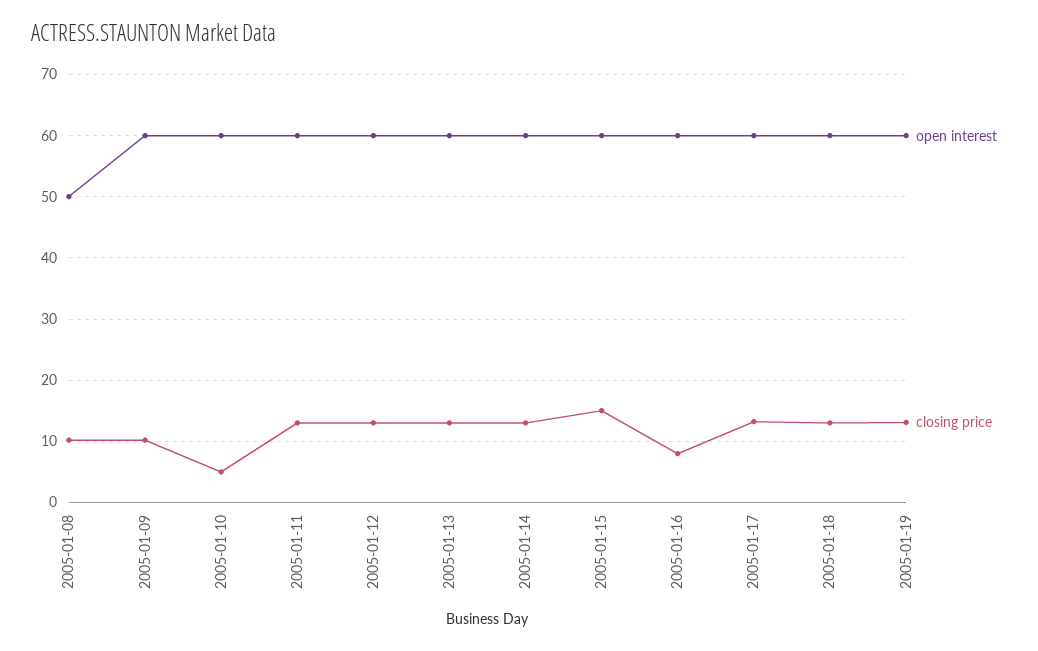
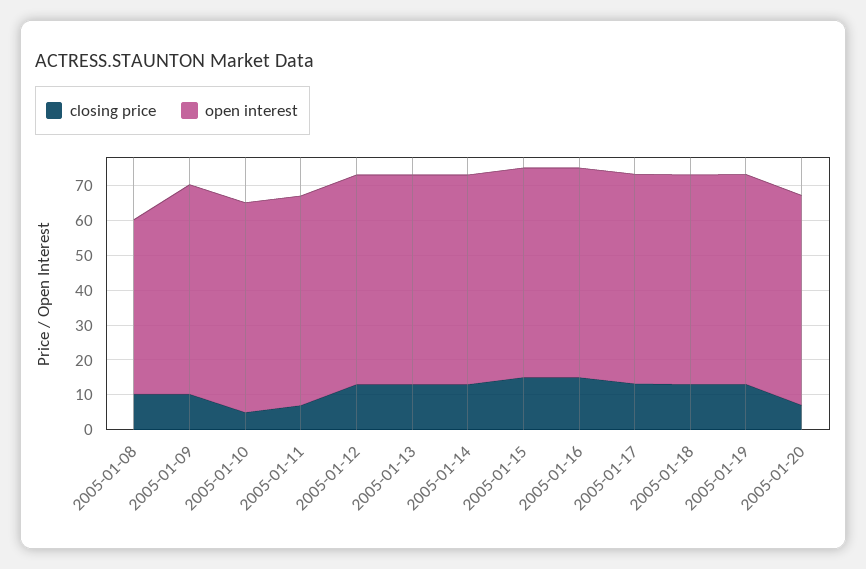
closing price, 2005-01-11: 13 -> 7.5
closing price, 2005-01-16: 8 -> 15
closing price, 2005-01-20: none -> 7.5
open interest, 2005-01-20: none -> 60

